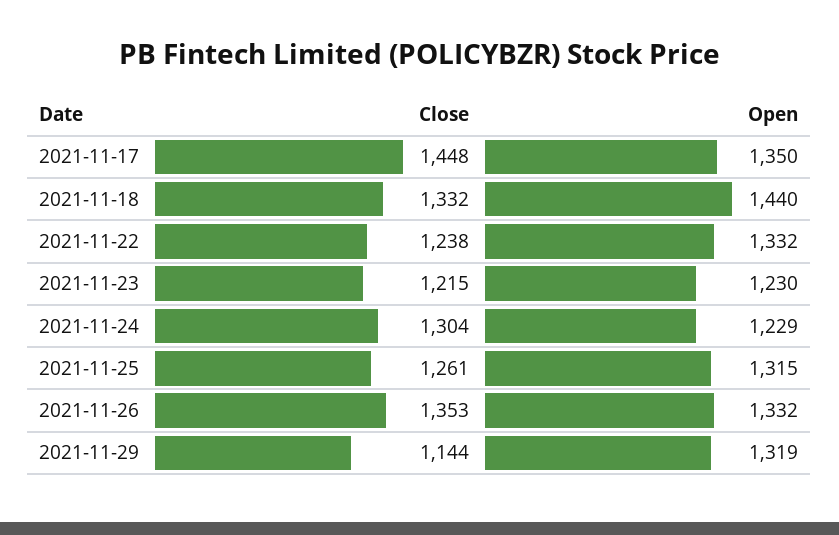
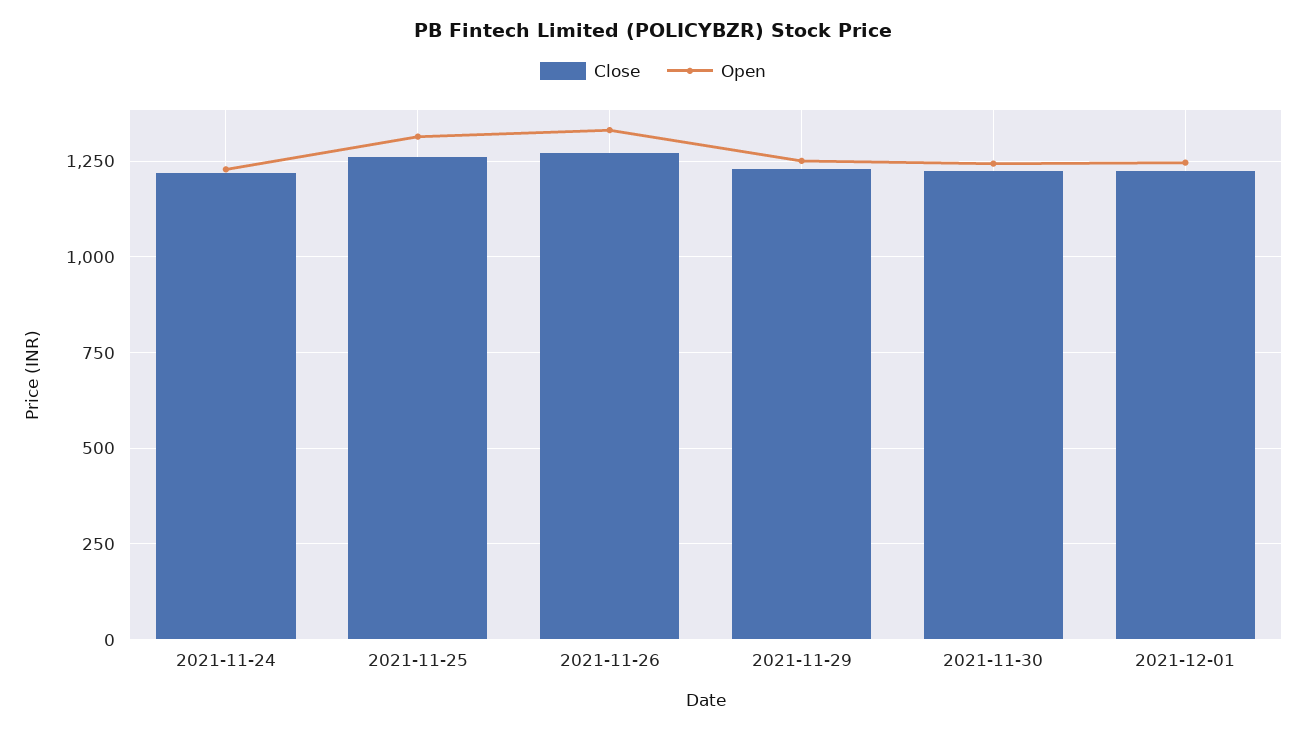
Close, 2021-11-17: 1448 -> none
Open, 2021-11-17: 1350 -> none
Close, 2021-11-18: 1332 -> none
Open, 2021-11-18: 1440 -> none
Close, 2021-11-22: 1238 -> none
Open, 2021-11-22: 1332 -> none
Close, 2021-11-23: 1215 -> none
Open, 2021-11-23: 1230 -> none
Close, 2021-11-24: 1304 -> 1225
Close, 2021-11-26: 1353 -> 1275
Close, 2021-11-29: 1144 -> 1225
Open, 2021-11-29: 1319 -> 1250
Close, 2021-11-30: none -> 1225
Open, 2021-11-30: none -> 1250
Close, 2021-12-01: none -> 1225
Open, 2021-12-01: none -> 1250

